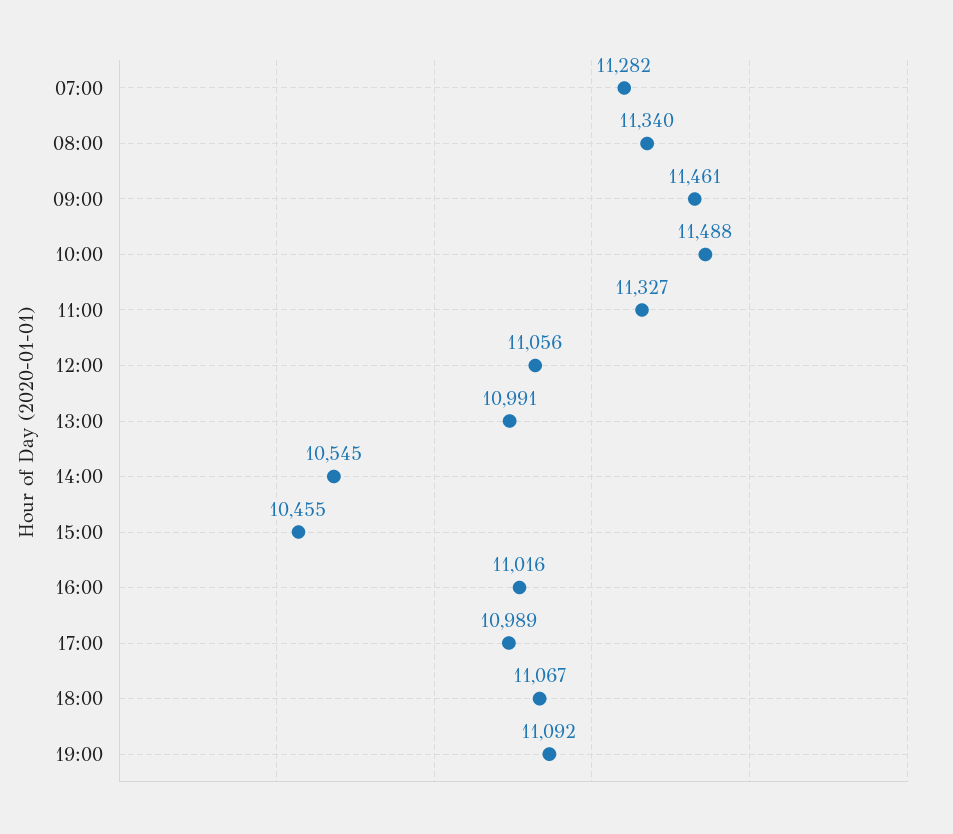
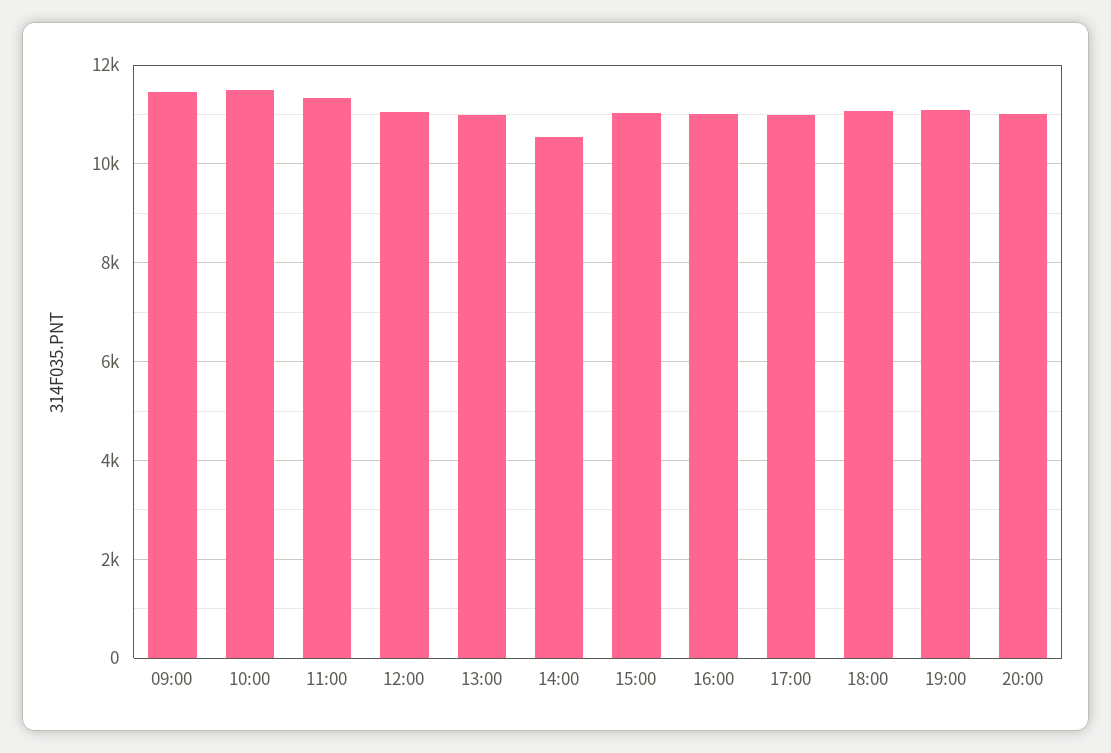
07:00: 11282 -> none
08:00: 11340 -> none
15:00: 10455 -> 11000
20:00: none -> 11000

